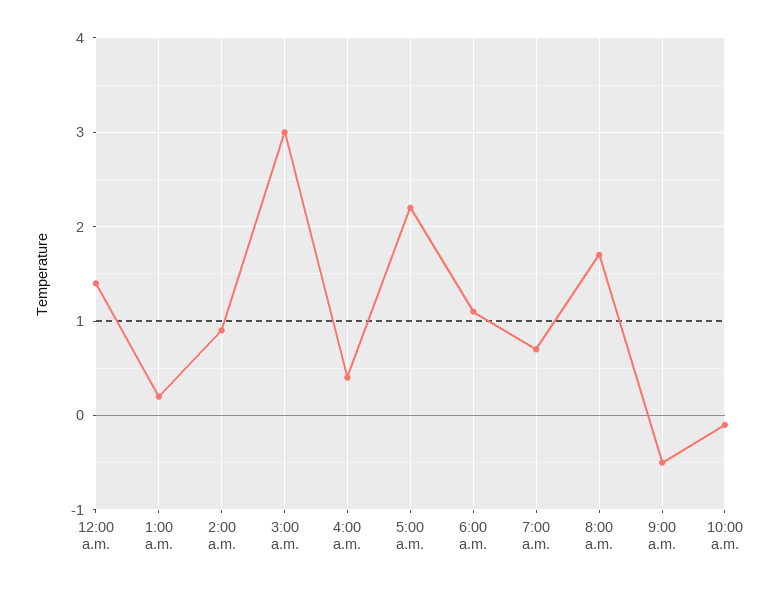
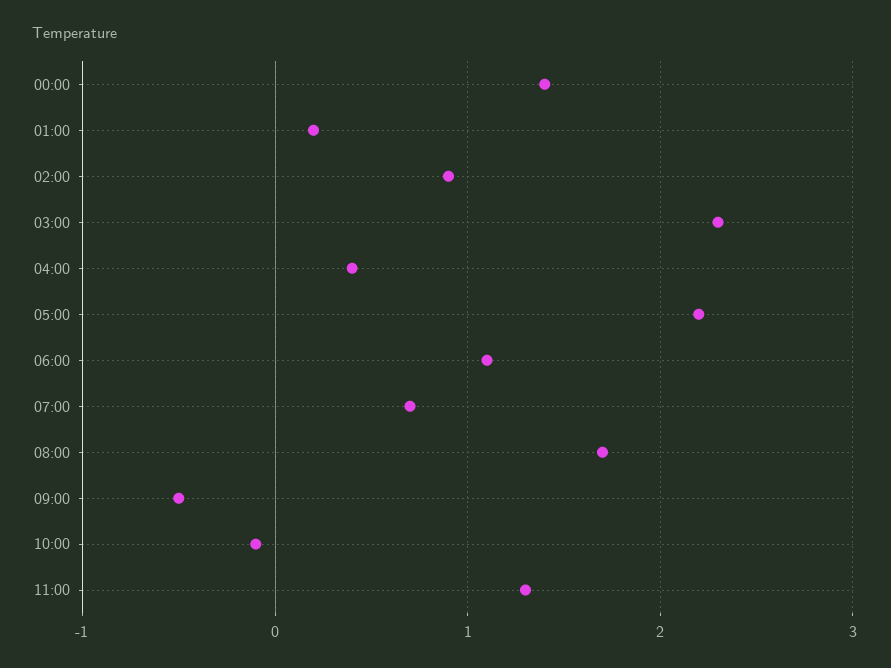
3:00 a.m.: 3 -> 2.3
11:00: none -> 1.3

